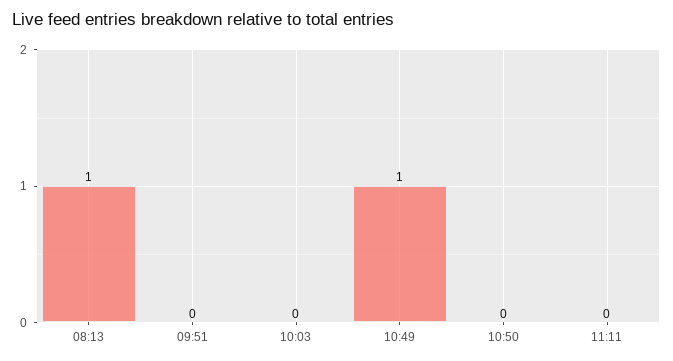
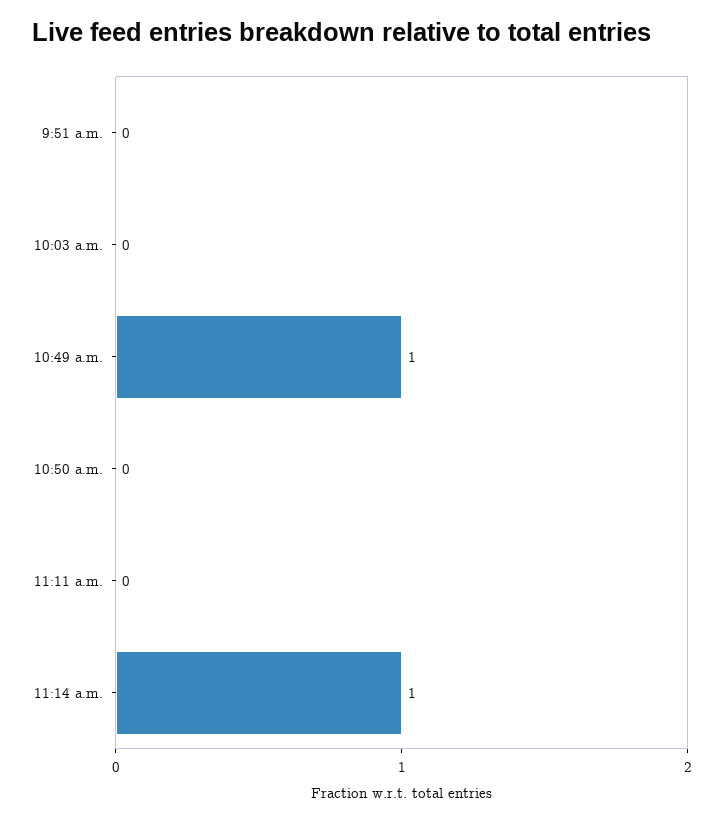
08:13: 1 -> none
11:14 a.m.: none -> 1

